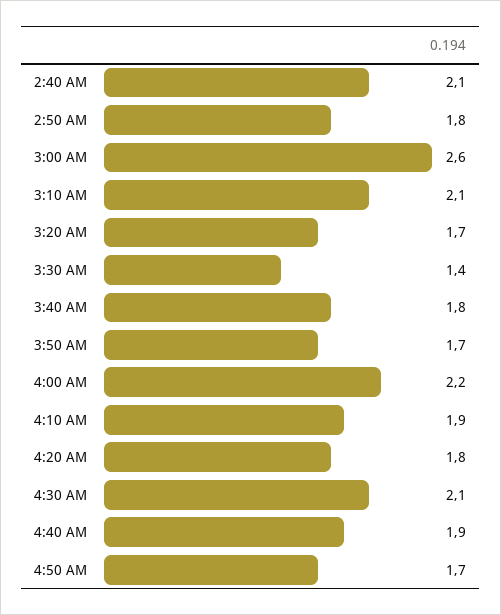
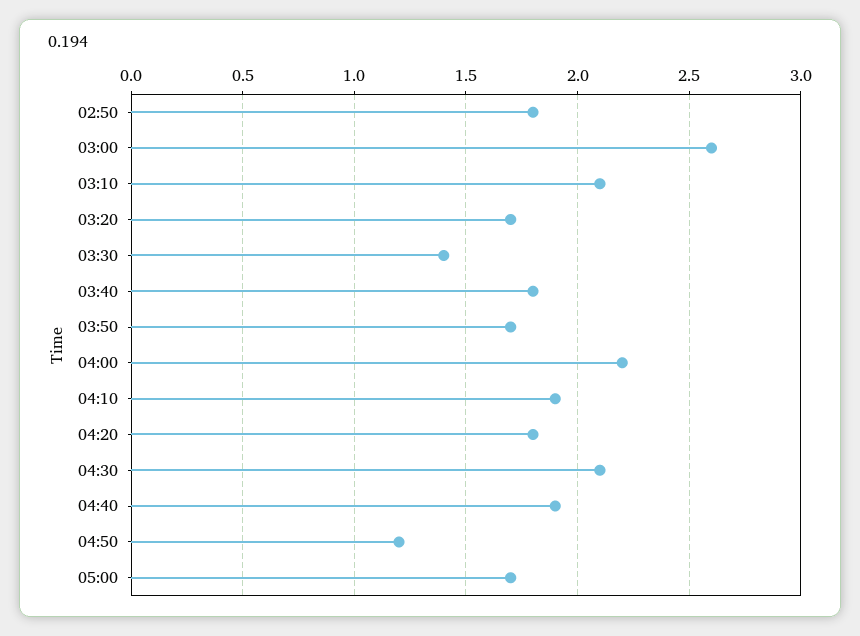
2:40 AM: 2.1 -> none
4:50 AM: 1.7 -> 1.2
05:00: none -> 1.7

